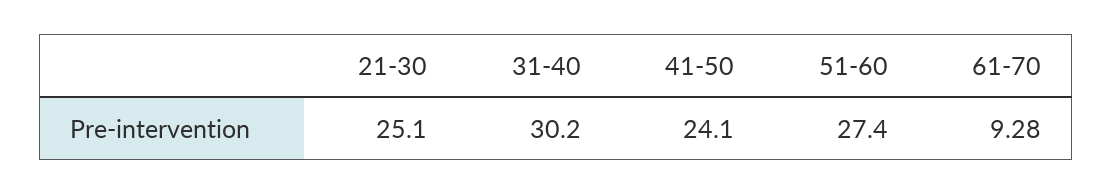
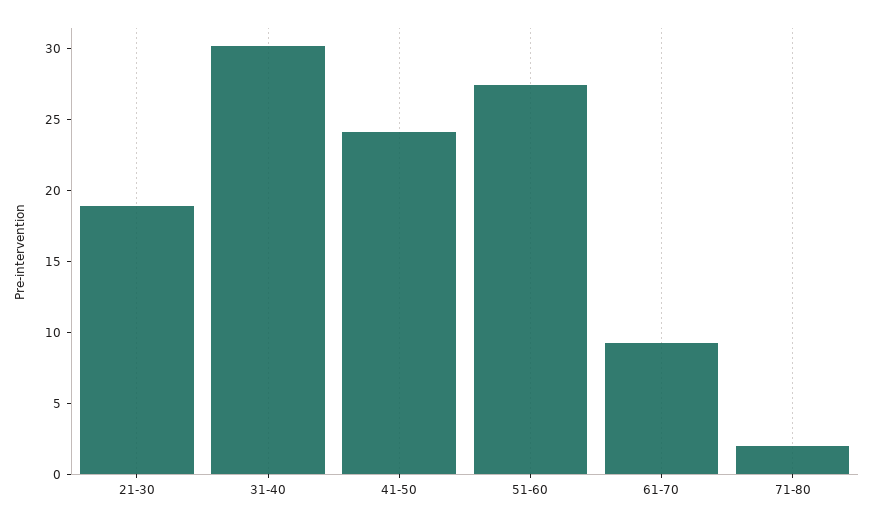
21-30: 25.1 -> 19
71-80: none -> 2

